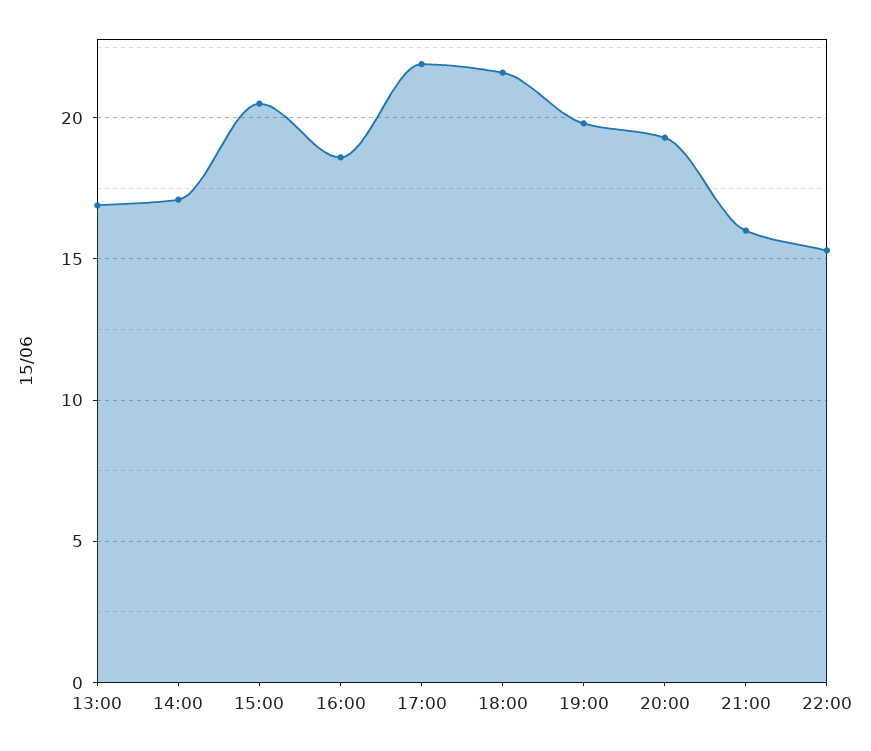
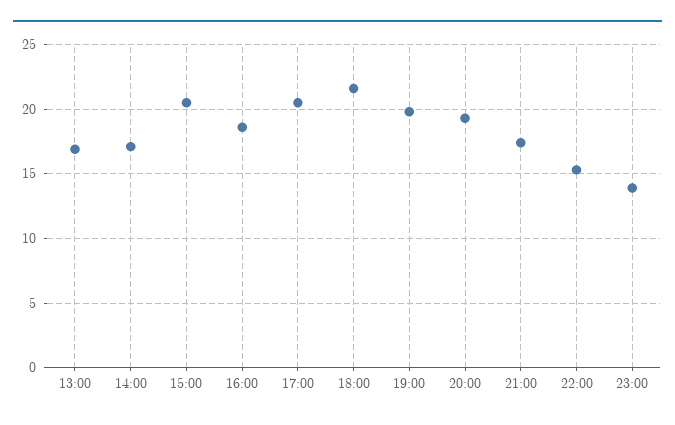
17:00: 22 -> 20.5
21:00: 16 -> 17.5
23:00: none -> 14

